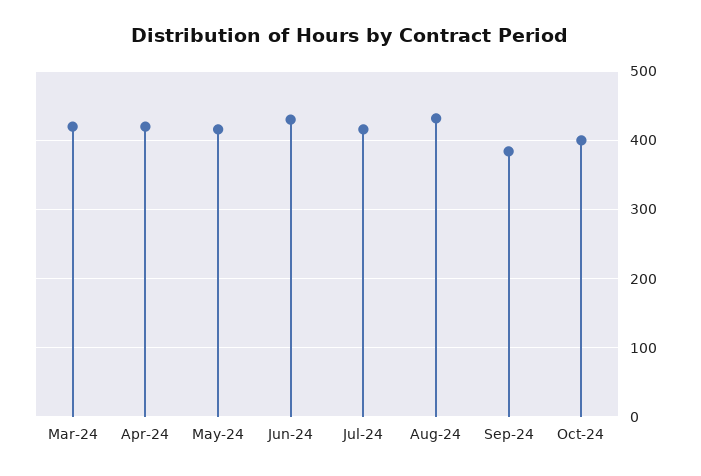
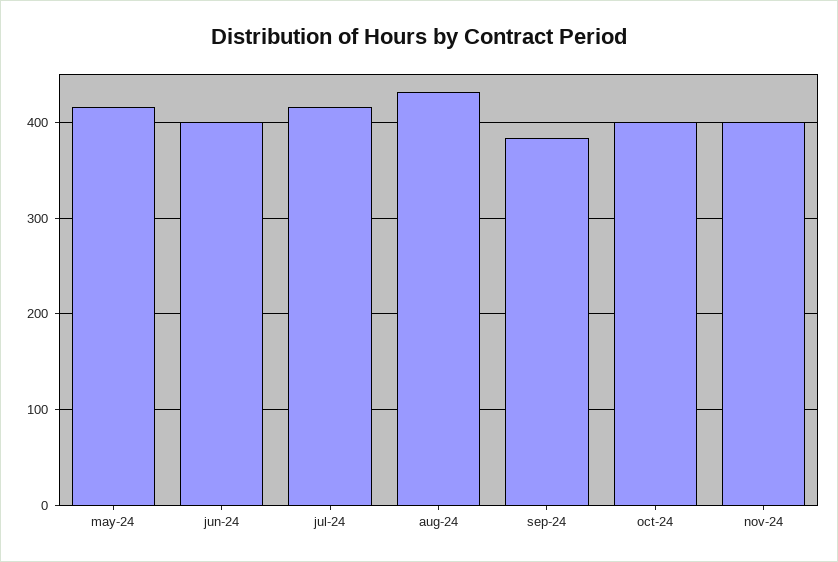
Mar-24: 420 -> none
Apr-24: 420 -> none
Jun-24: 430 -> 400
nov-24: none -> 400

